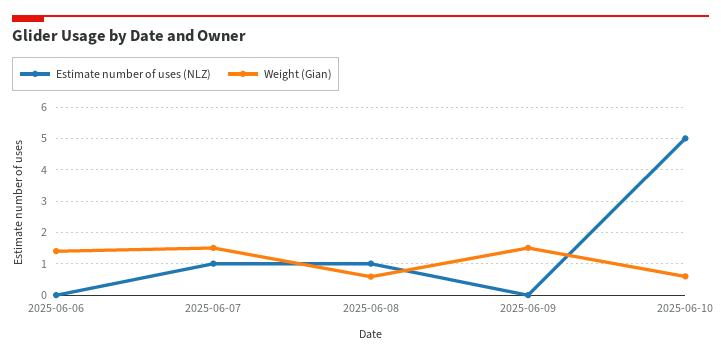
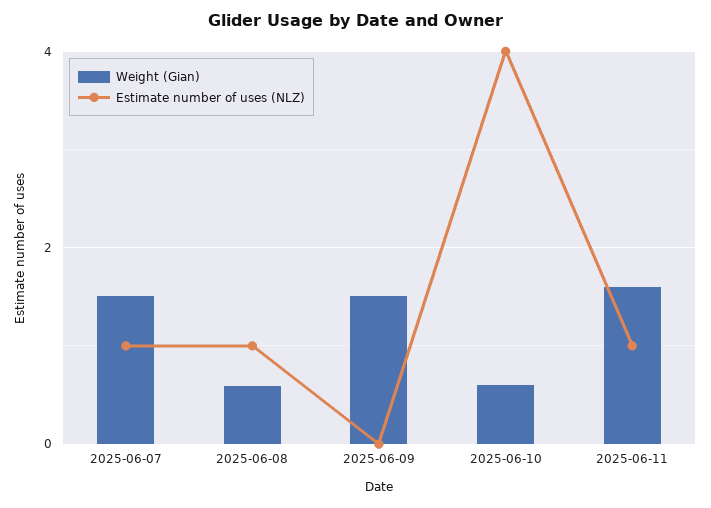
Estimate number of uses (NLZ), 2025-06-06: 0 -> none
Weight (Gian), 2025-06-06: 1.4 -> none
Estimate number of uses (NLZ), 2025-06-10: 5 -> 4
Weight (Gian), 2025-06-11: none -> 1.6
Estimate number of uses (NLZ), 2025-06-11: none -> 1

